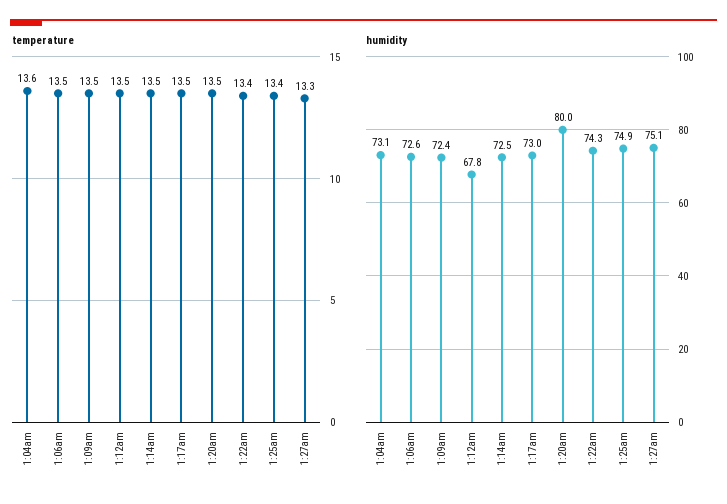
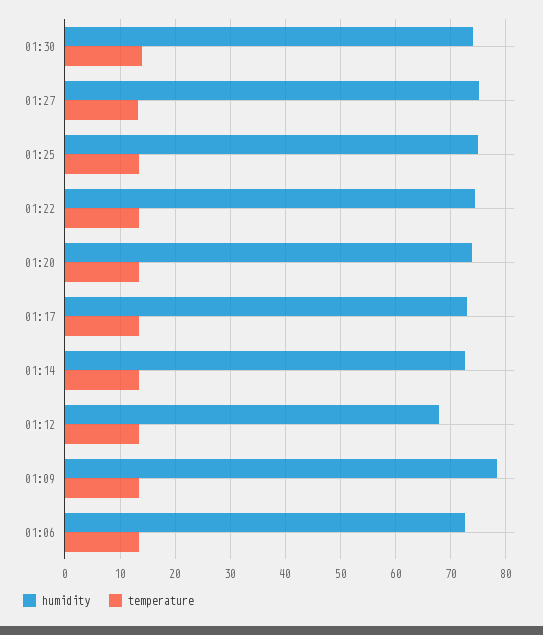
temperature, 1:04am: 13.6 -> none
humidity, 1:04am: 73.1 -> none
humidity, 1:09am: 72.4 -> 78
humidity, 1:20am: 80 -> 74
humidity, 01:30: none -> 74
temperature, 01:30: none -> 14

